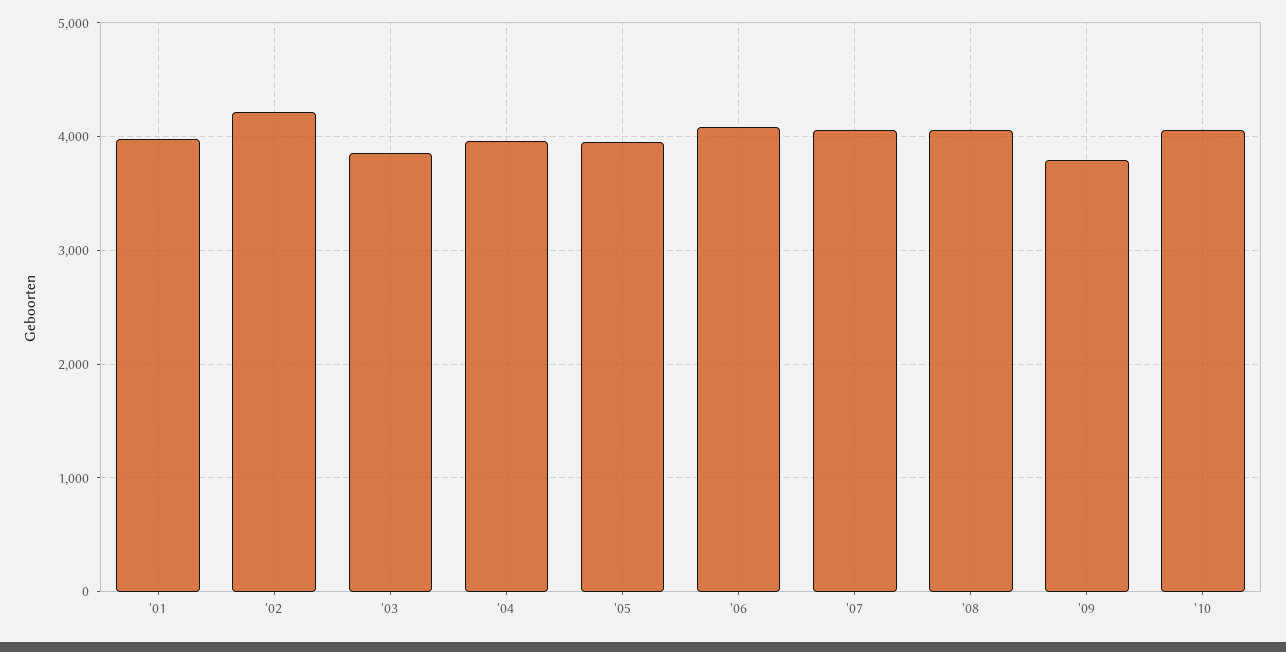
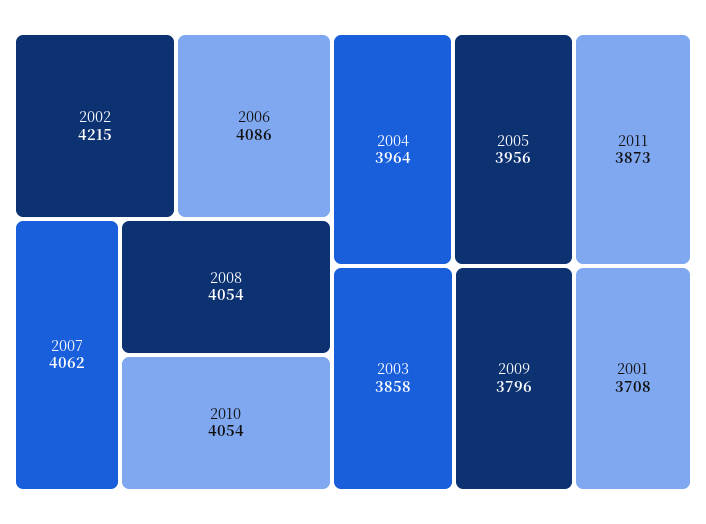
'01: 4000 -> 3708
2011: none -> 3873

